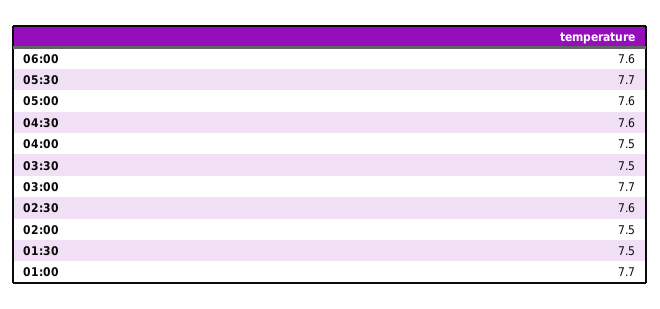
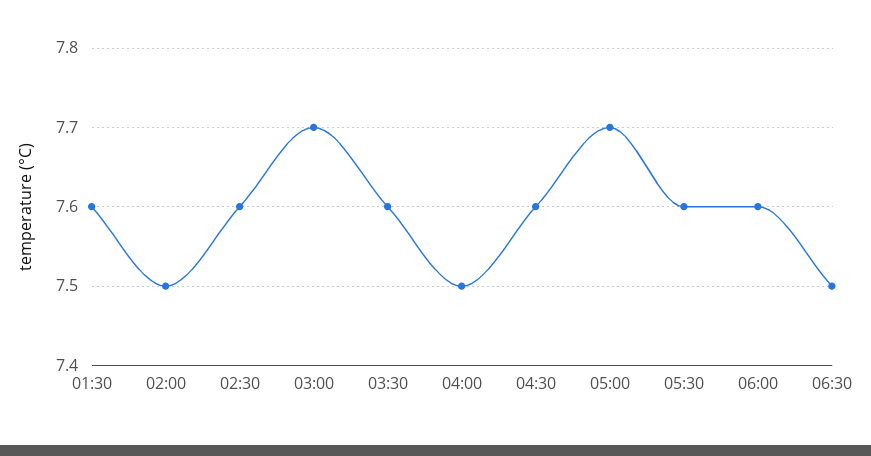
05:30: 7.7 -> 7.6
05:00: 7.6 -> 7.7
03:30: 7.5 -> 7.6
01:30: 7.5 -> 7.6
01:00: 7.7 -> none
06:30: none -> 7.5

